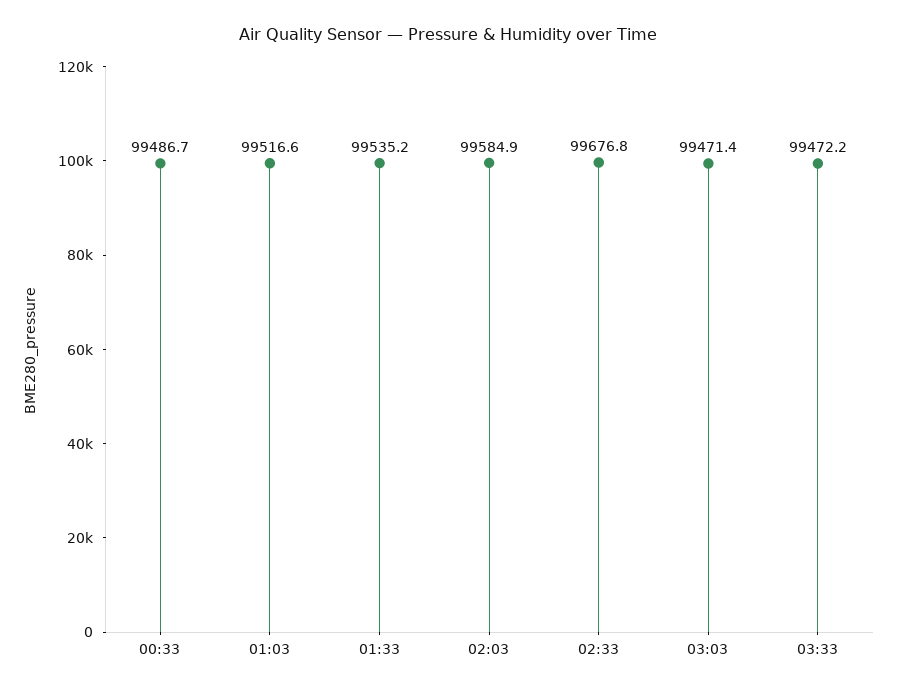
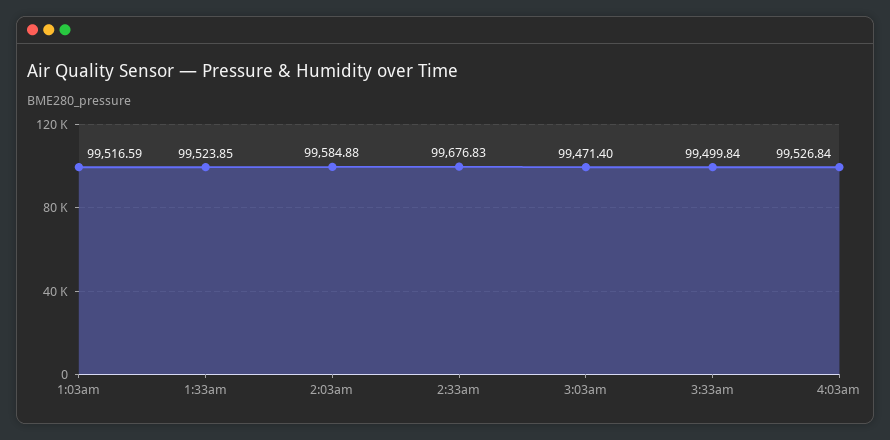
00:33: 99486.7 -> none
01:33: 99535.2 -> 99523.85
03:33: 99472.2 -> 99499.84
4:03am: none -> 99526.84

